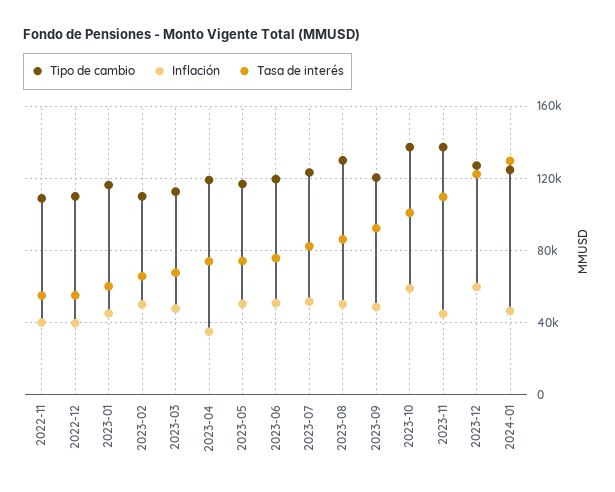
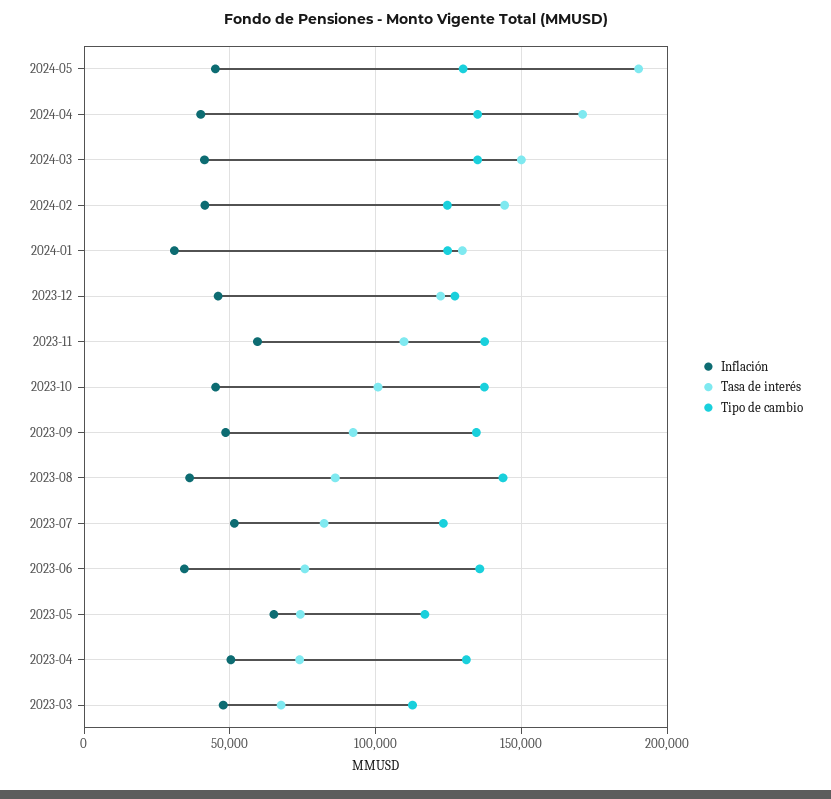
Tipo de cambio, 2022-11: 110000 -> none
Inflación, 2022-11: 40000 -> none
Tasa de interés, 2022-11: 55000 -> none
Tipo de cambio, 2022-12: 110000 -> none
Inflación, 2022-12: 40000 -> none
Tasa de interés, 2022-12: 55000 -> none
Tipo de cambio, 2023-01: 115000 -> none
Inflación, 2023-01: 45000 -> none
Tasa de interés, 2023-01: 60000 -> none
Tipo de cambio, 2023-02: 110000 -> none
Inflación, 2023-02: 50000 -> none
Tasa de interés, 2023-02: 65000 -> none
Tipo de cambio, 2023-04: 120000 -> 130000
Inflación, 2023-04: 35000 -> 50000
Inflación, 2023-05: 50000 -> 65000
Tipo de cambio, 2023-06: 120000 -> 135000
Inflación, 2023-06: 50000 -> 35000
Tipo de cambio, 2023-08: 130000 -> 145000
Inflación, 2023-08: 50000 -> 35000
Tipo de cambio, 2023-09: 120000 -> 135000
Inflación, 2023-10: 60000 -> 45000
Inflación, 2023-11: 45000 -> 60000
Inflación, 2023-12: 60000 -> 45000
Inflación, 2024-01: 45000 -> 30000
Inflación, 2024-05: none -> 45000
Tasa de interés, 2024-05: none -> 190000
Tipo de cambio, 2024-05: none -> 130000
Inflación, 2024-04: none -> 40000
Tasa de interés, 2024-04: none -> 170000
Tipo de cambio, 2024-04: none -> 135000
Inflación, 2024-03: none -> 40000
Tasa de interés, 2024-03: none -> 150000
Tipo de cambio, 2024-03: none -> 135000
Inflación, 2024-02: none -> 40000
Tasa de interés, 2024-02: none -> 145000
Tipo de cambio, 2024-02: none -> 125000

